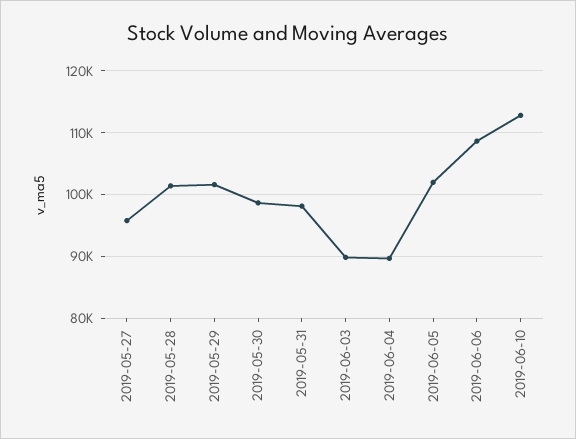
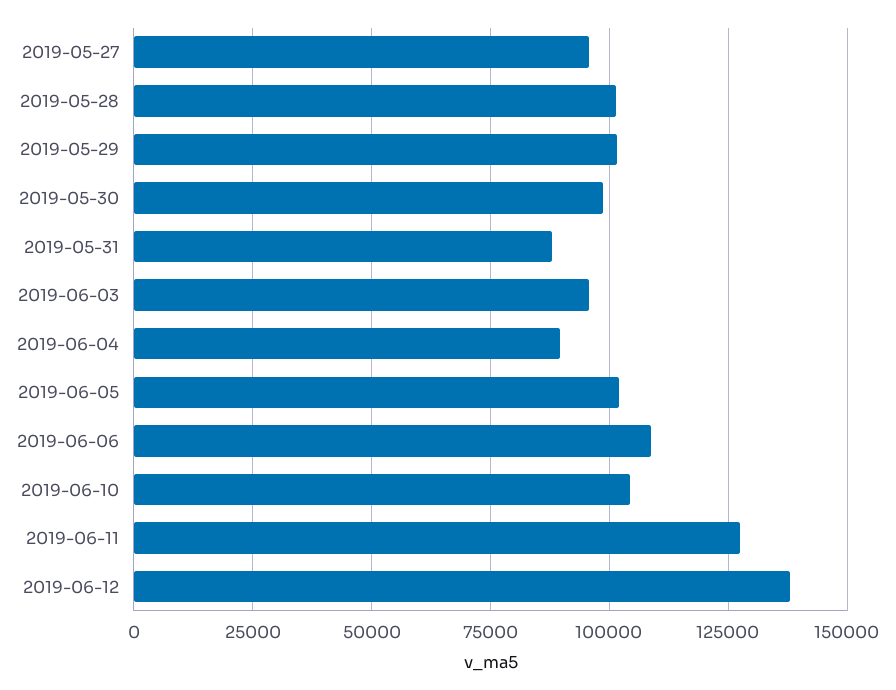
2019-05-31: 98000 -> 87500
2019-06-03: 90000 -> 95000
2019-06-10: 113000 -> 105000
2019-06-11: none -> 127500
2019-06-12: none -> 137500

